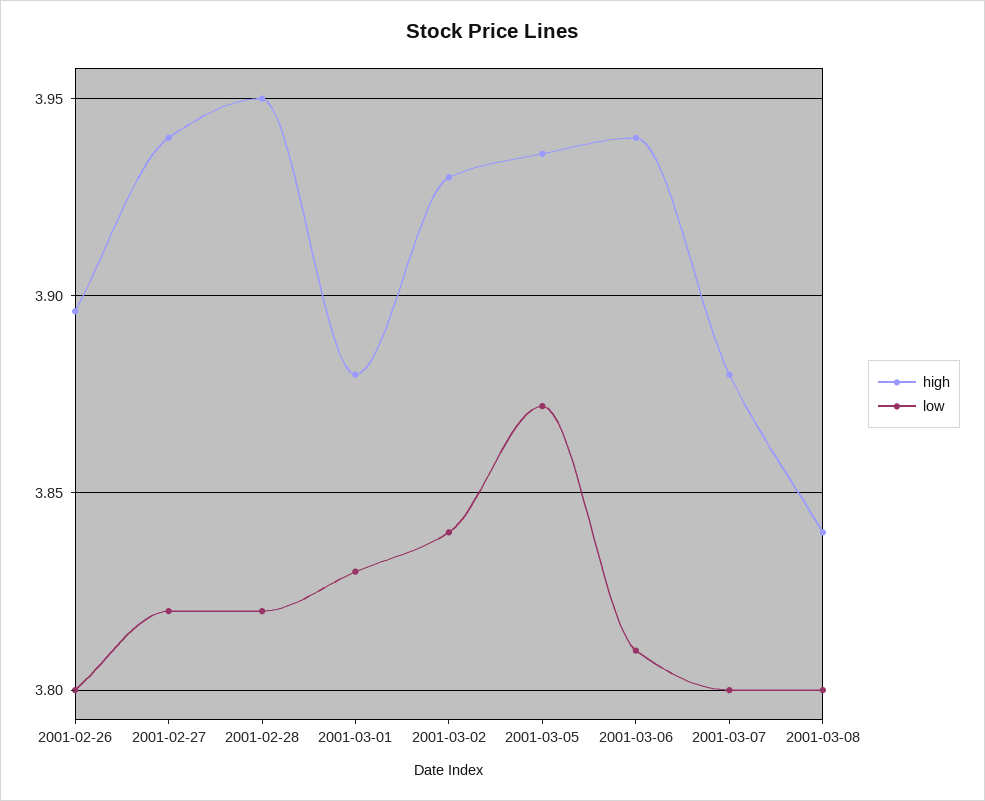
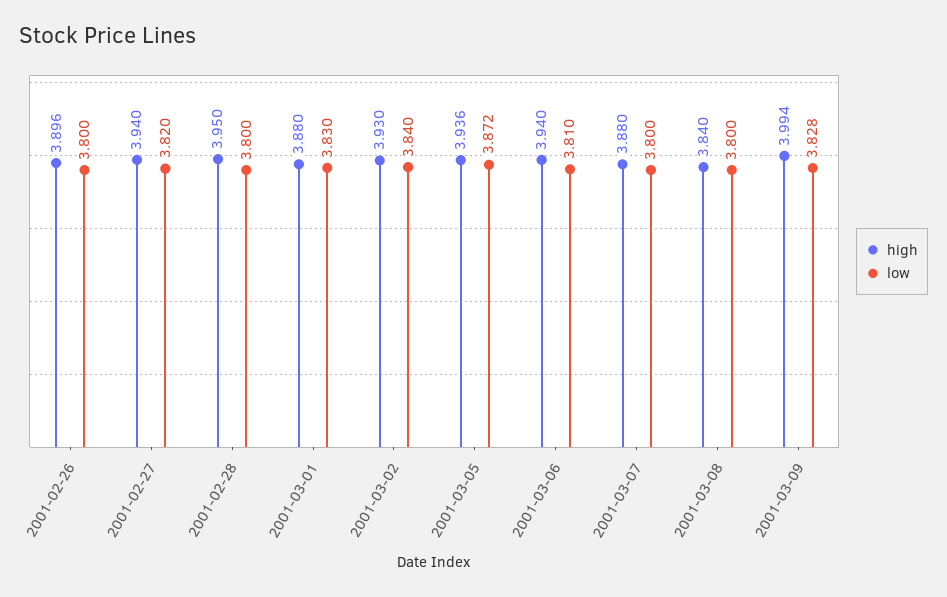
low, 2001-02-28: 3.82 -> 3.8
high, 2001-03-09: none -> 3.994
low, 2001-03-09: none -> 3.828

